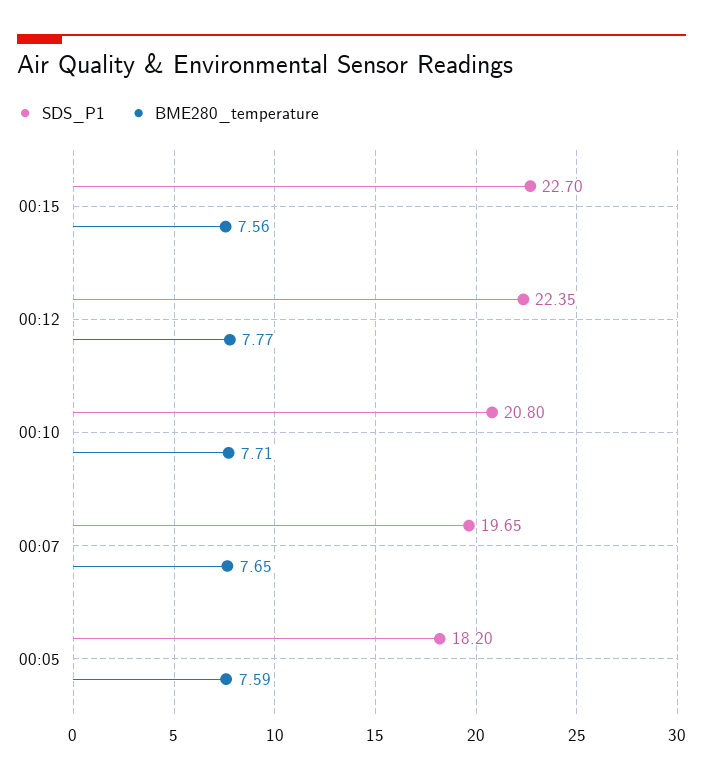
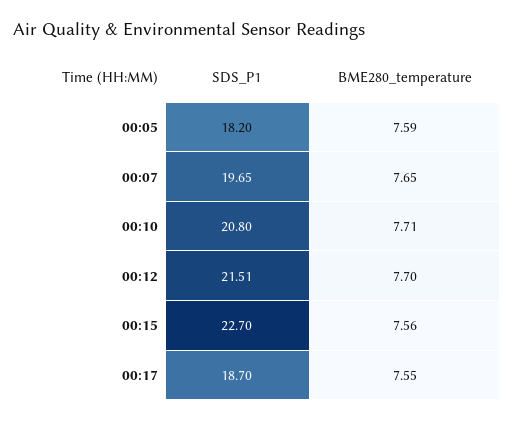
SDS_P1, 00:12: 22.35 -> 21.51
BME280_temperature, 00:12: 7.77 -> 7.7
SDS_P1, 00:17: none -> 18.7
BME280_temperature, 00:17: none -> 7.55

